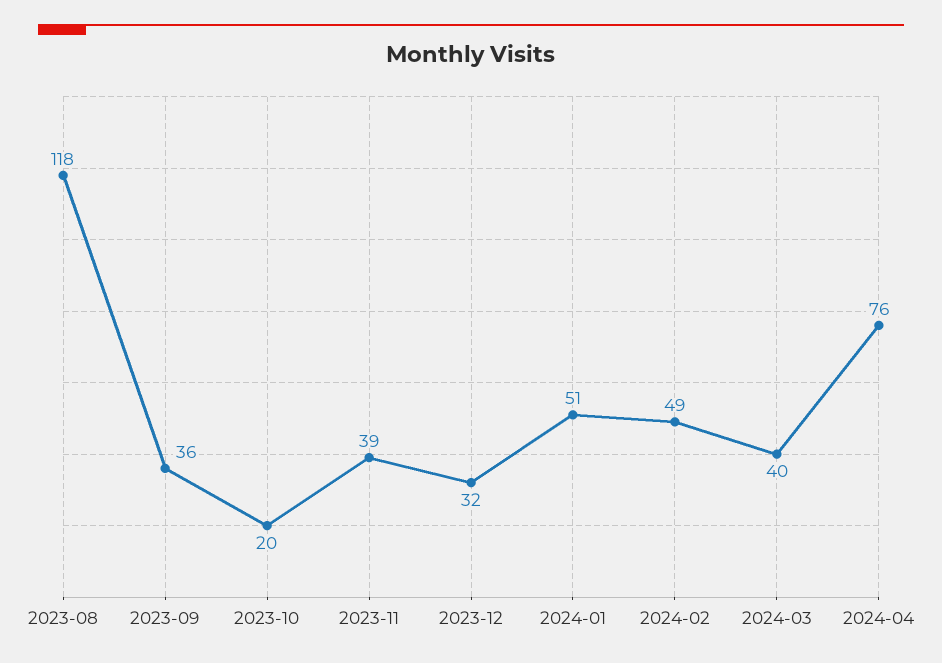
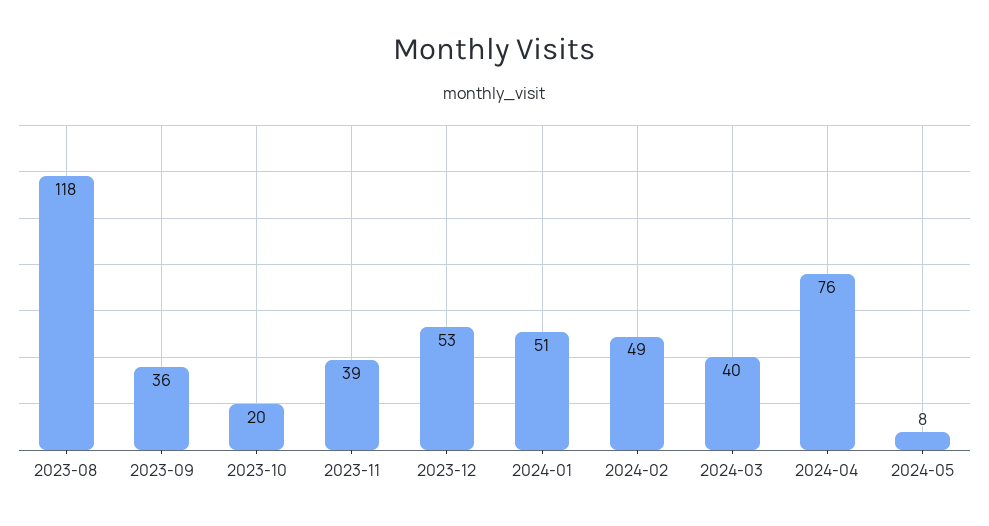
2023-12: 32 -> 53
2024-05: none -> 8

